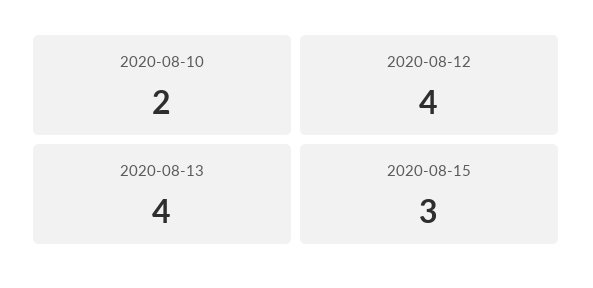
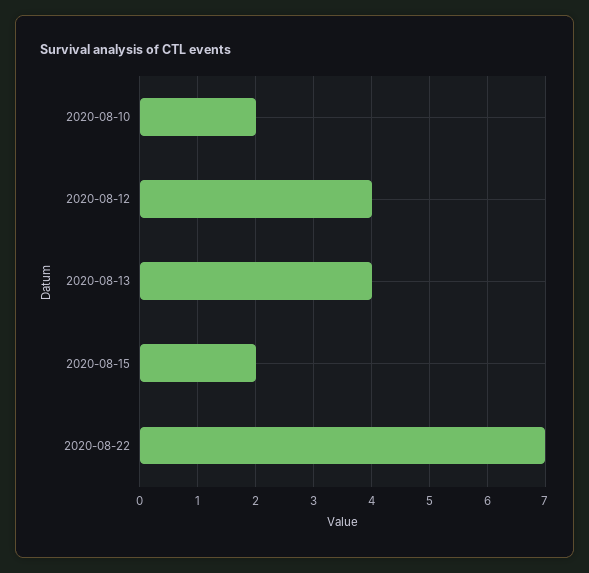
2020-08-15: 3 -> 2
2020-08-22: none -> 7

